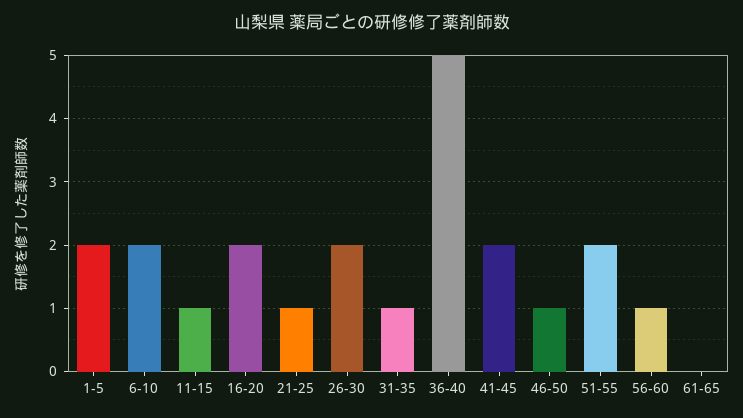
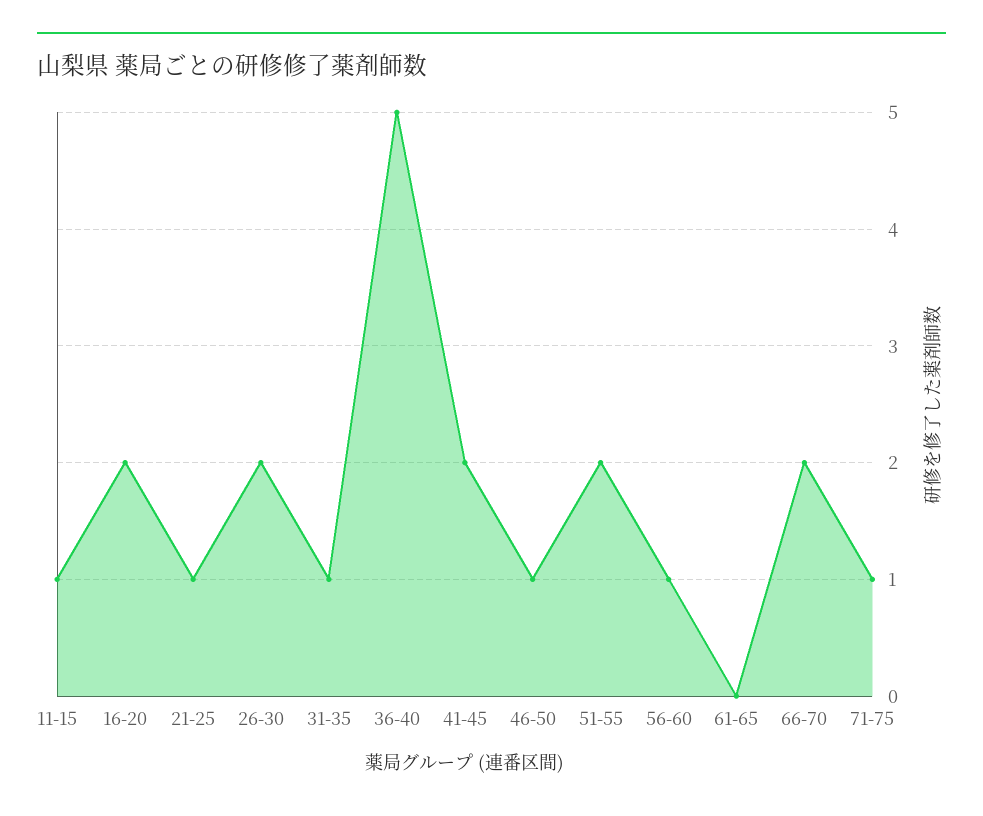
1-5: 2 -> none
6-10: 2 -> none
66-70: none -> 2
71-75: none -> 1

